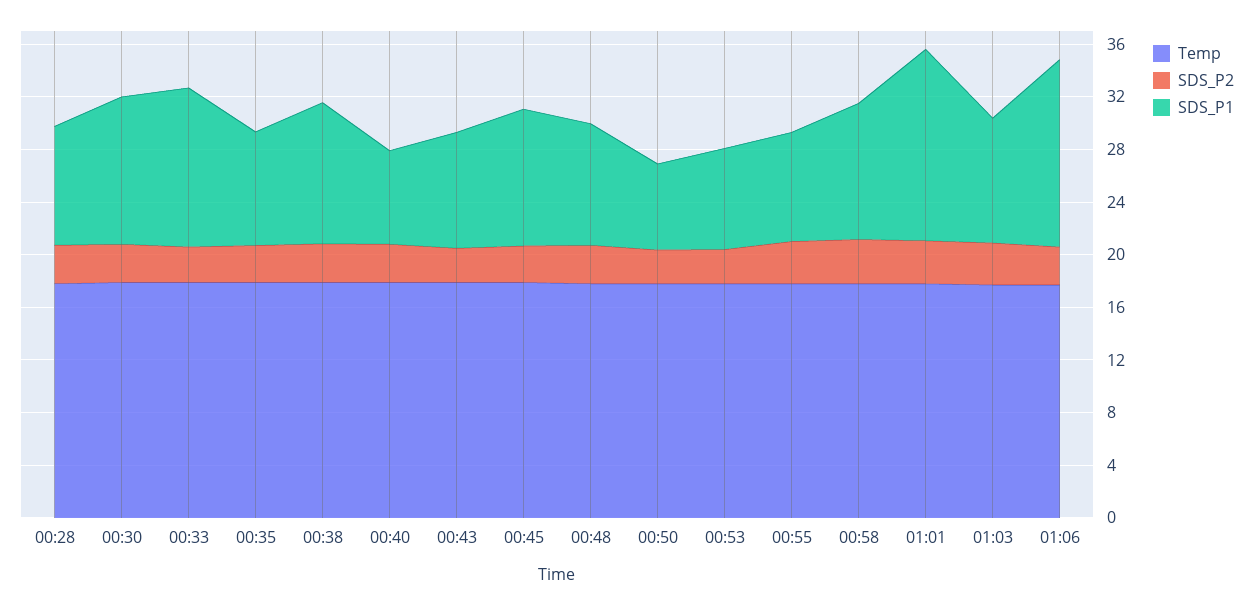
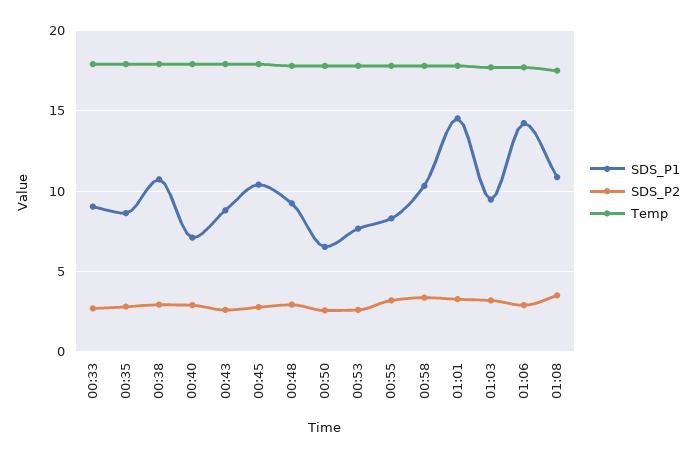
Temp, 00:28: 18 -> none
SDS_P2, 00:28: 3 -> none
SDS_P1, 00:28: 9 -> none
Temp, 00:30: 18 -> none
SDS_P2, 00:30: 3 -> none
SDS_P1, 00:30: 11 -> none
SDS_P1, 00:33: 12 -> 9
SDS_P1, 01:08: none -> 11
SDS_P2, 01:08: none -> 3.5
Temp, 01:08: none -> 17.5

